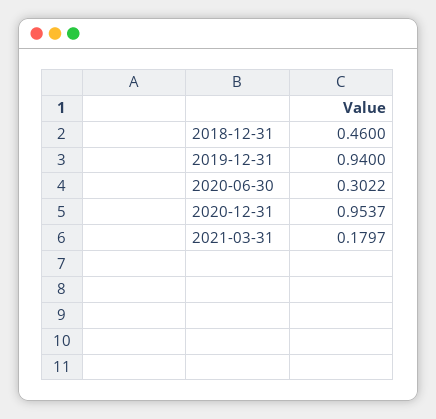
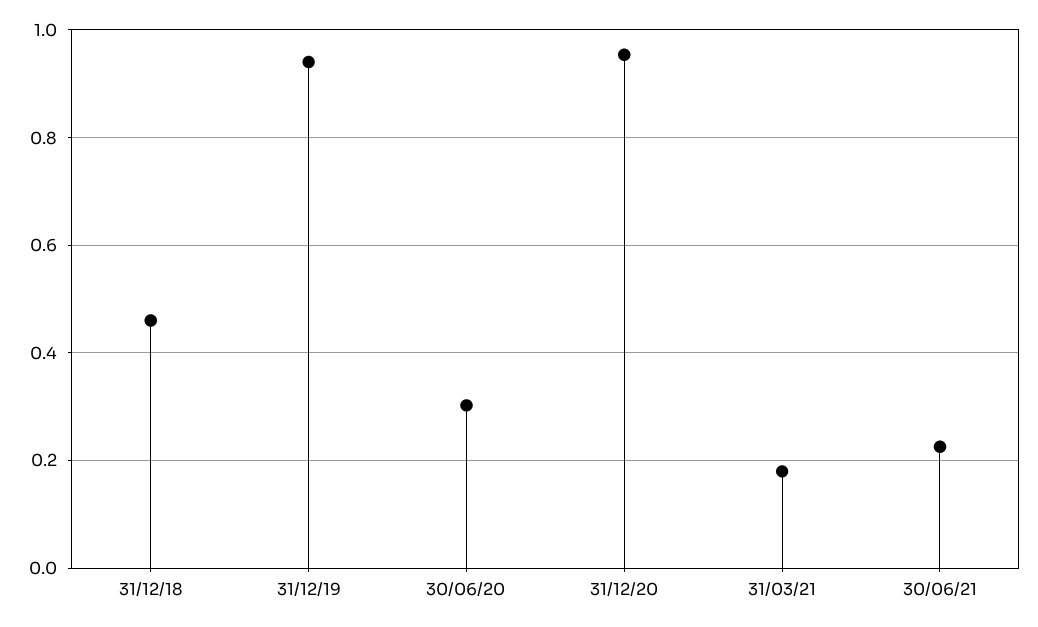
30/06/21: none -> 0.22

